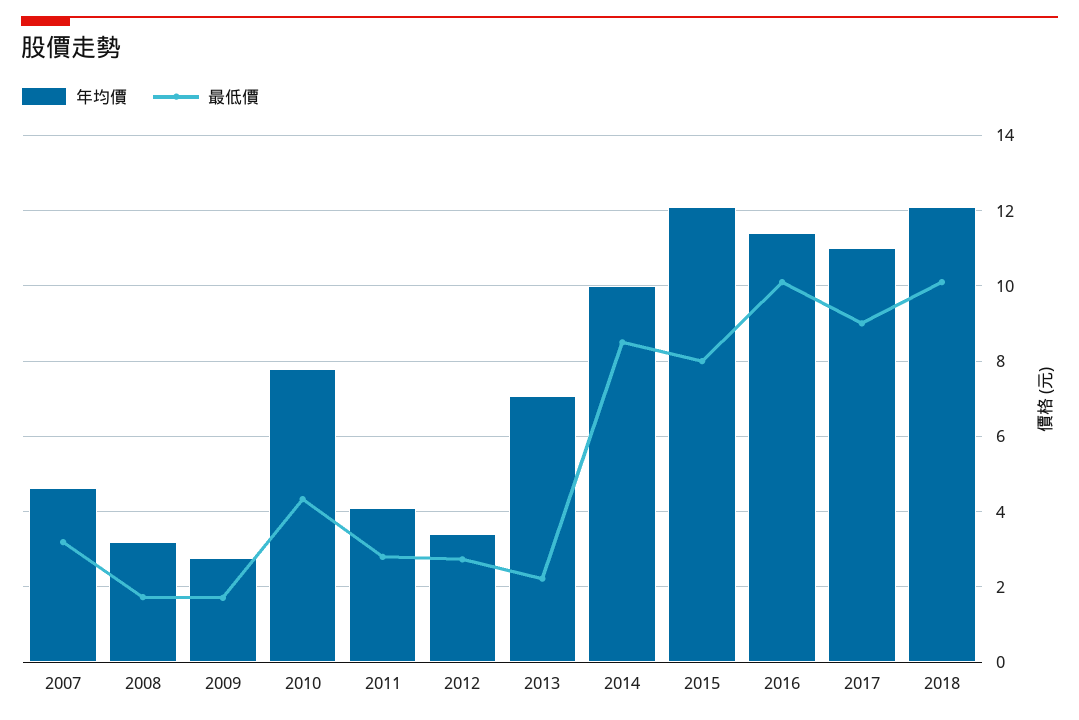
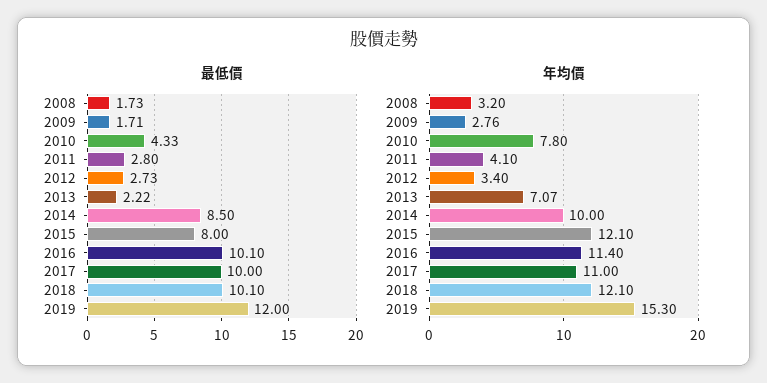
年均價, 2007: 4.6 -> none
最低價, 2007: 3.2 -> none
最低價, 2017: 9 -> 10
最低價, 2019: none -> 12
年均價, 2019: none -> 15.3

